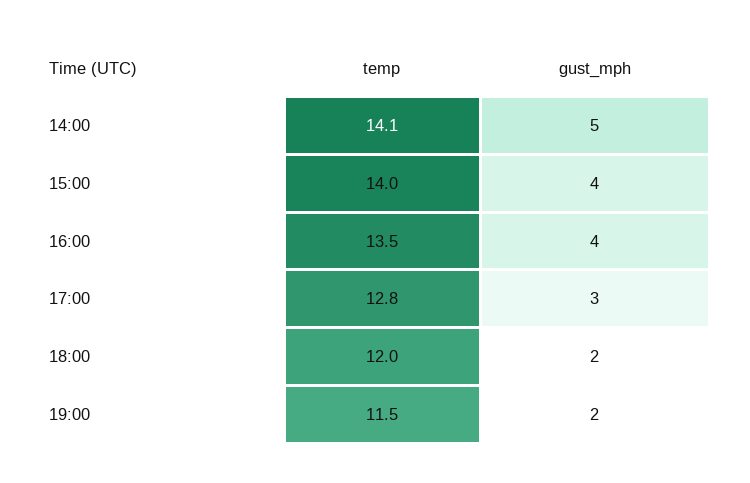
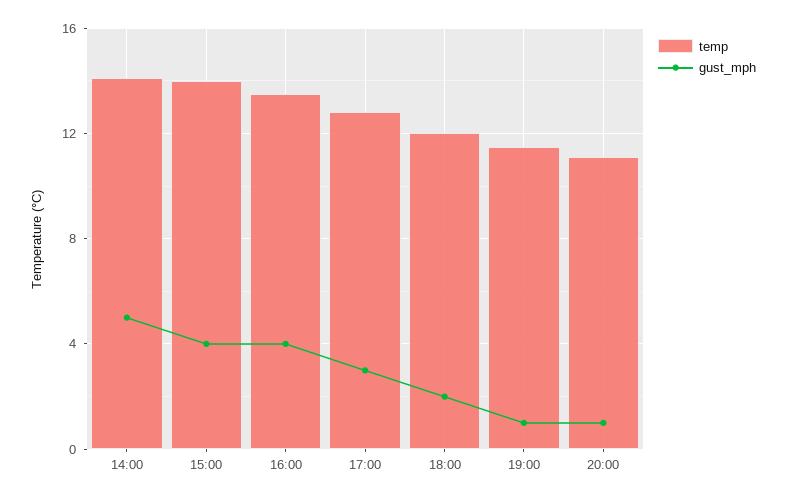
gust_mph, 19:00: 2 -> 1
temp, 20:00: none -> 11
gust_mph, 20:00: none -> 1

